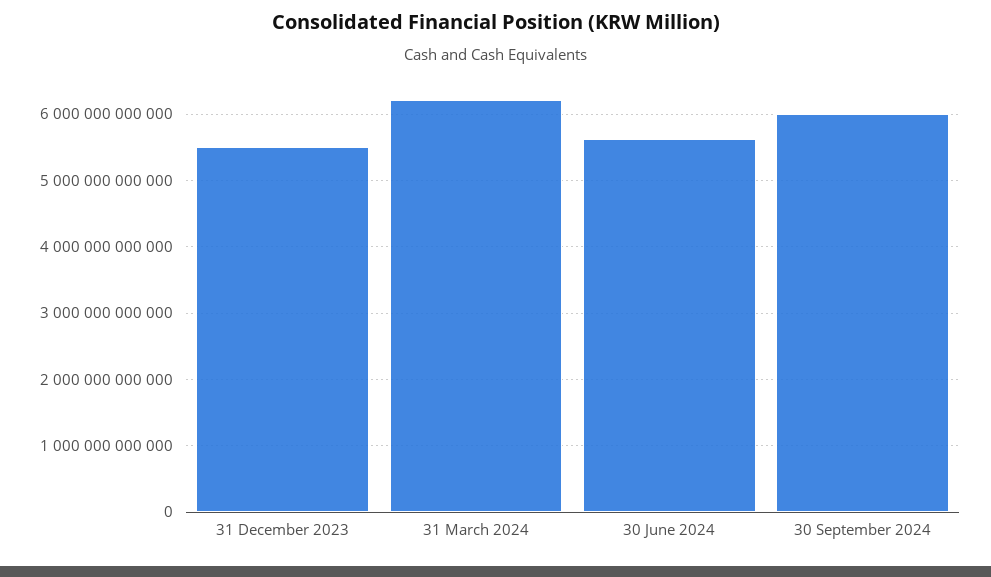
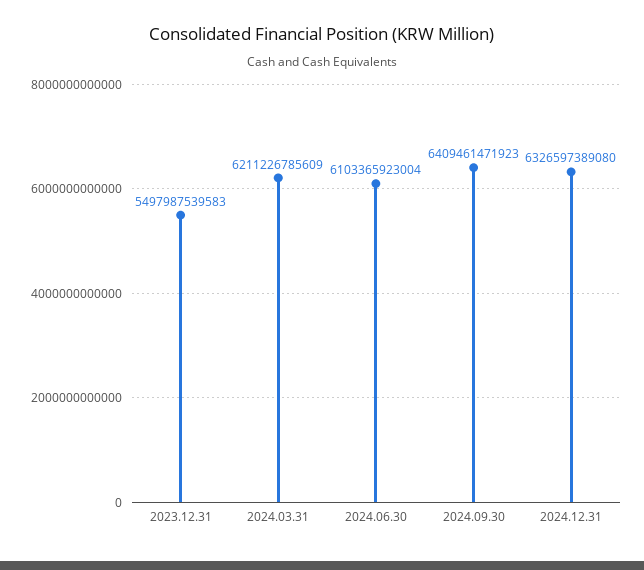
30 June 2024: 5600000000000 -> 6103365923004
30 September 2024: 6000000000000 -> 6409461471923
2024.12.31: none -> 6326597389080

